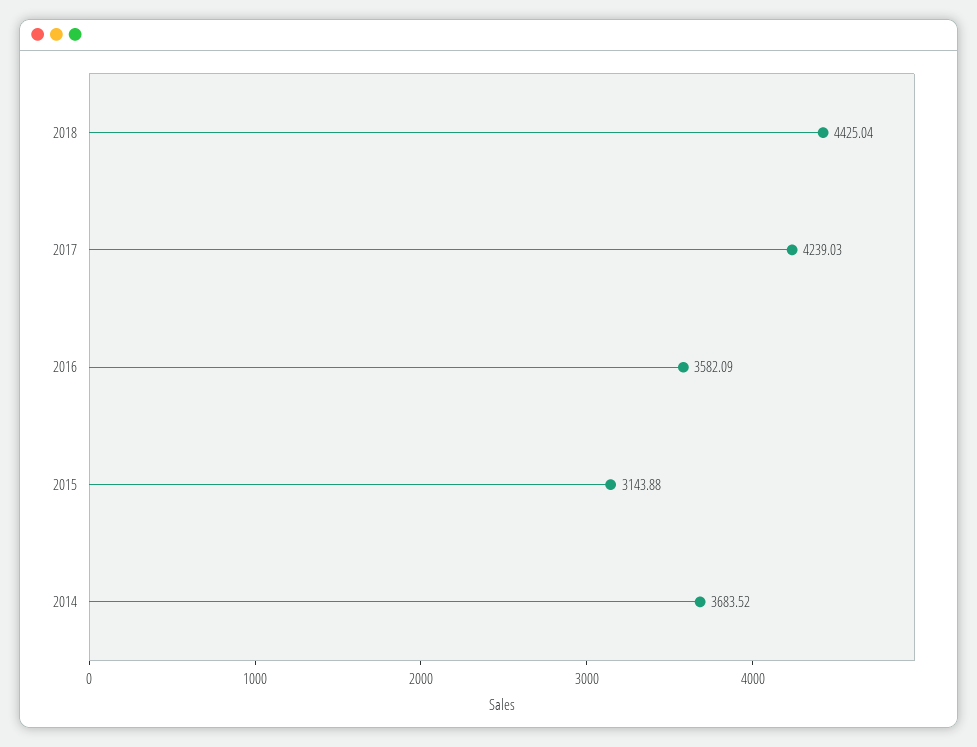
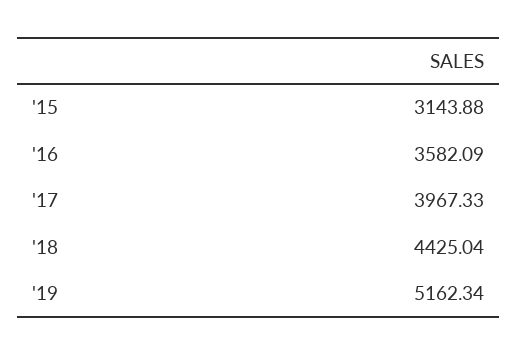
2017: 4239.03 -> 3967.33
2014: 3683.52 -> none
'19: none -> 5162.34

